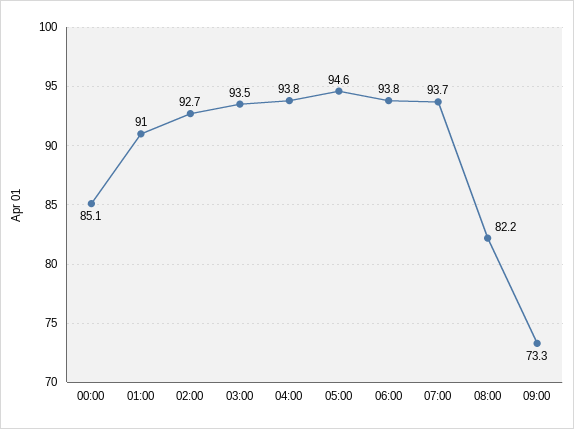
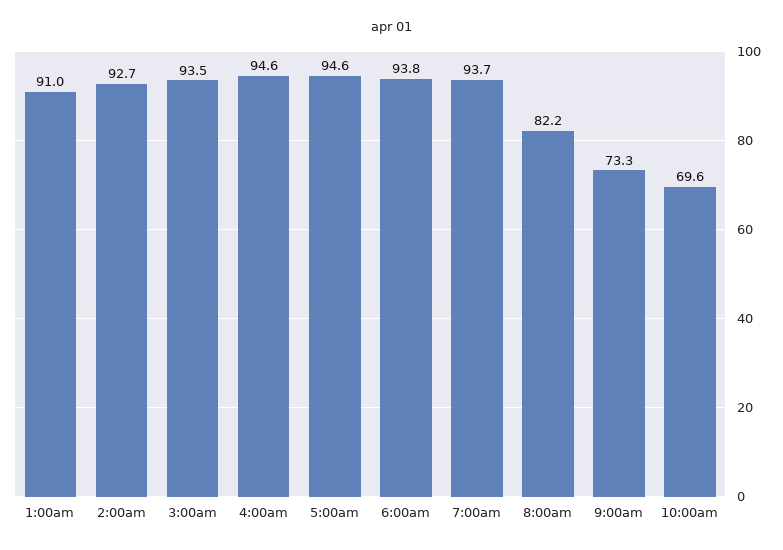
00:00: 85.1 -> none
04:00: 93.8 -> 94.6
10:00am: none -> 69.6

